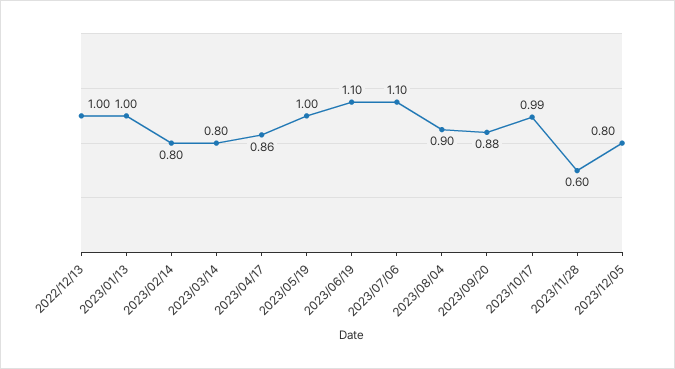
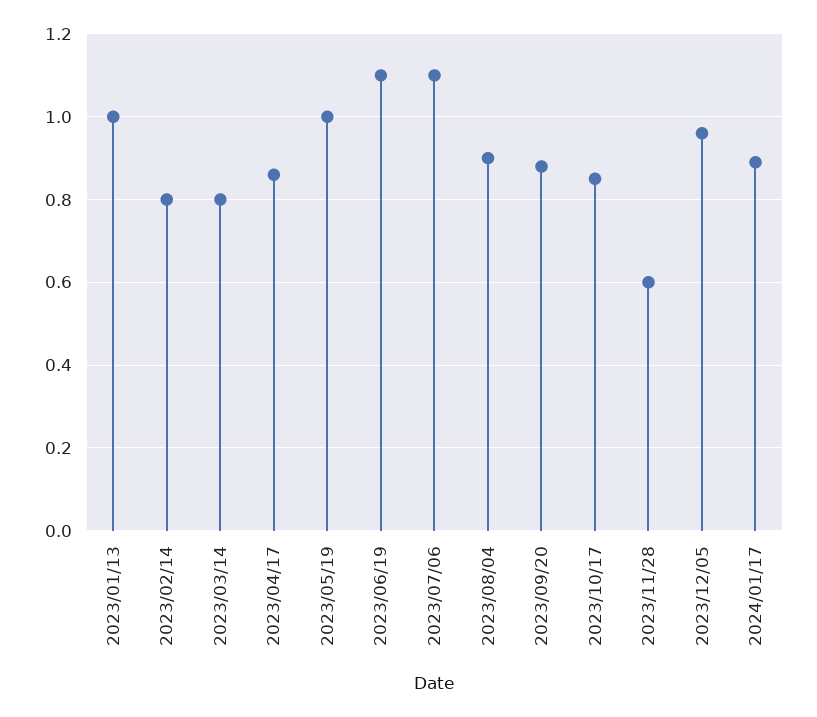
2022/12/13: 1 -> none
2023/10/17: 0.99 -> 0.85
2023/12/05: 0.8 -> 0.95
2024/01/17: none -> 0.9

